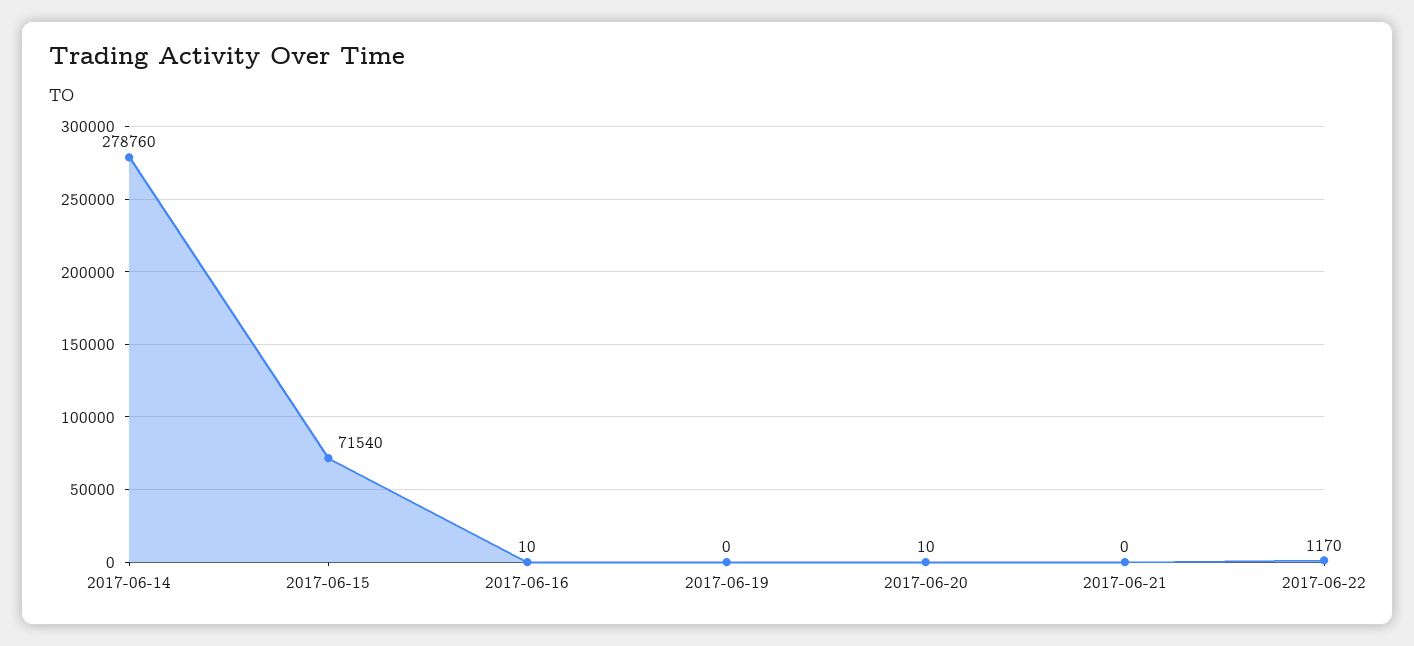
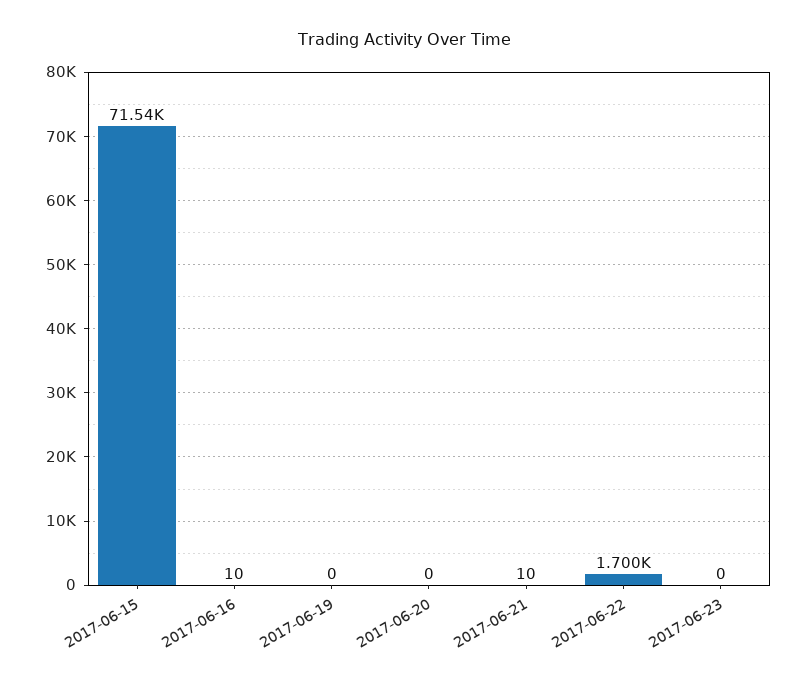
2017-06-14: 278760 -> none
2017-06-20: 10 -> 0
2017-06-21: 0 -> 10
2017-06-22: 1170 -> 1700
2017-06-23: none -> 0

